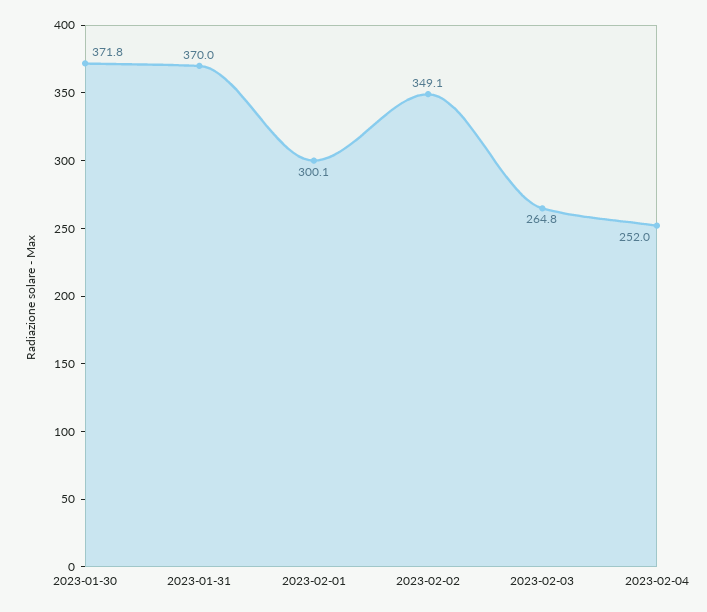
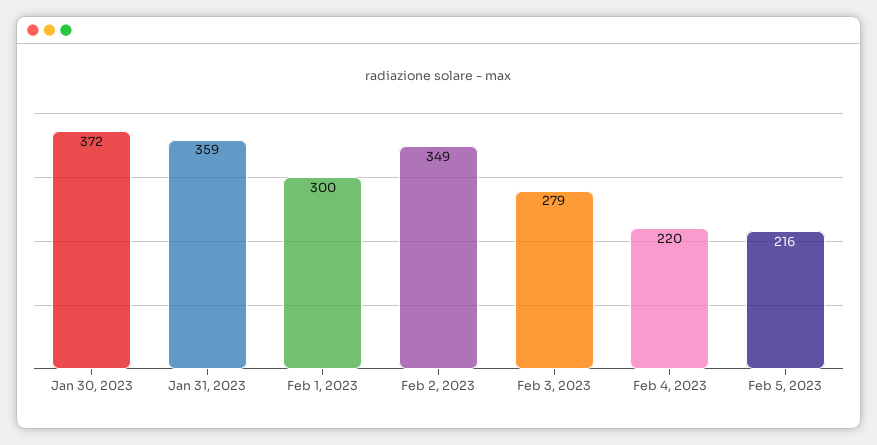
2023-01-31: 370 -> 359
2023-02-03: 264.8 -> 279
2023-02-04: 252 -> 220
Feb 5, 2023: none -> 216

